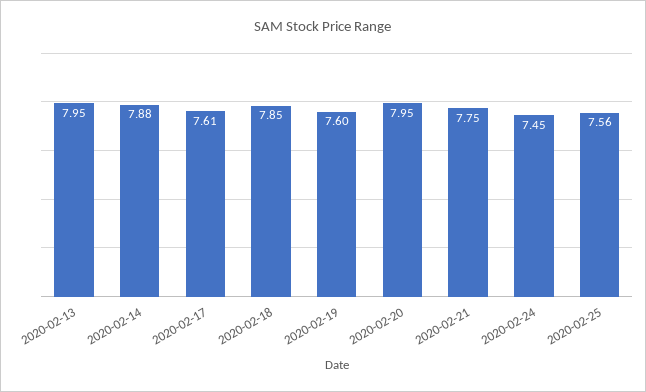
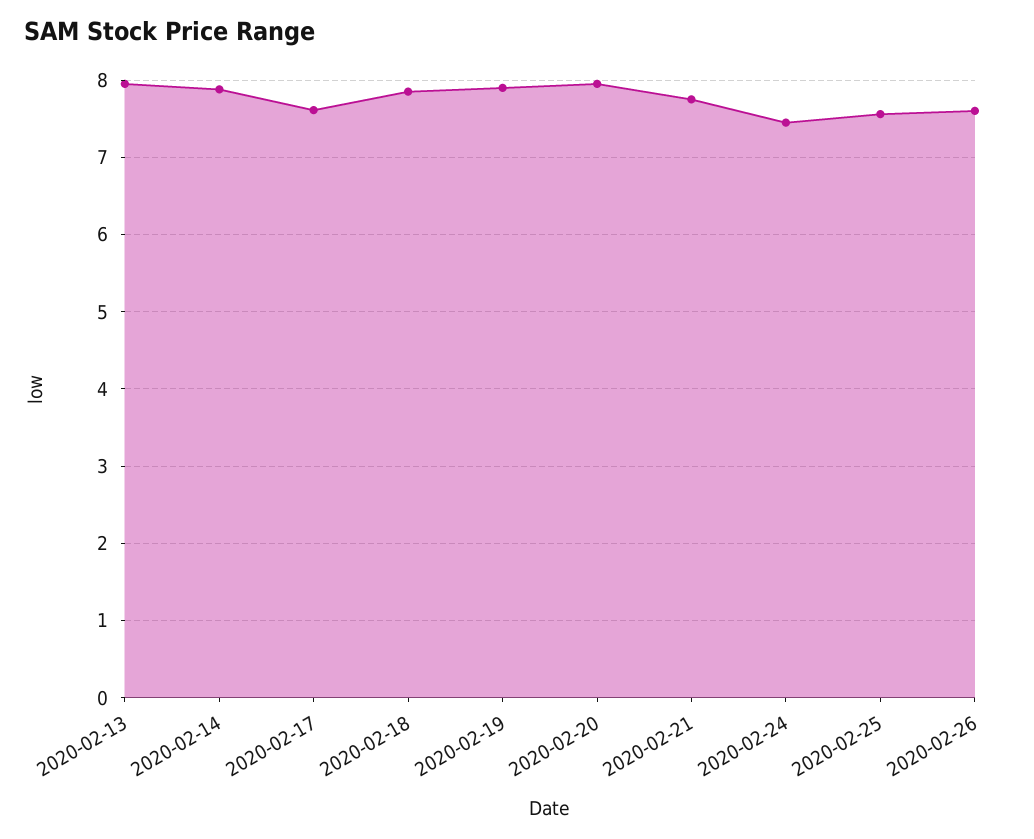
2020-02-19: 7.6 -> 7.9
2020-02-26: none -> 7.6

